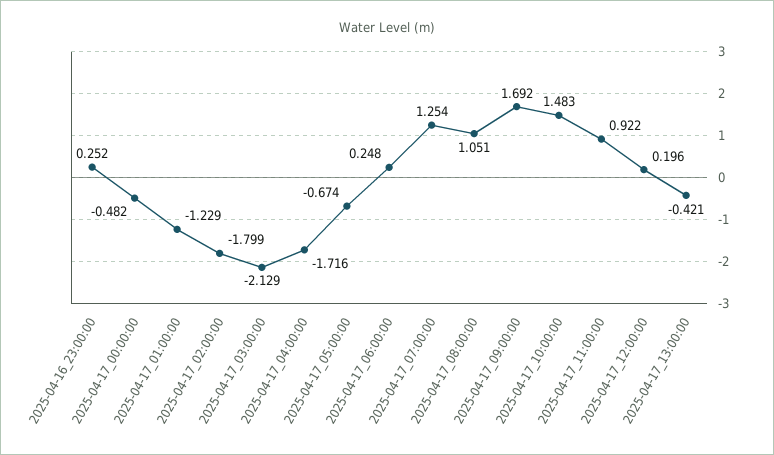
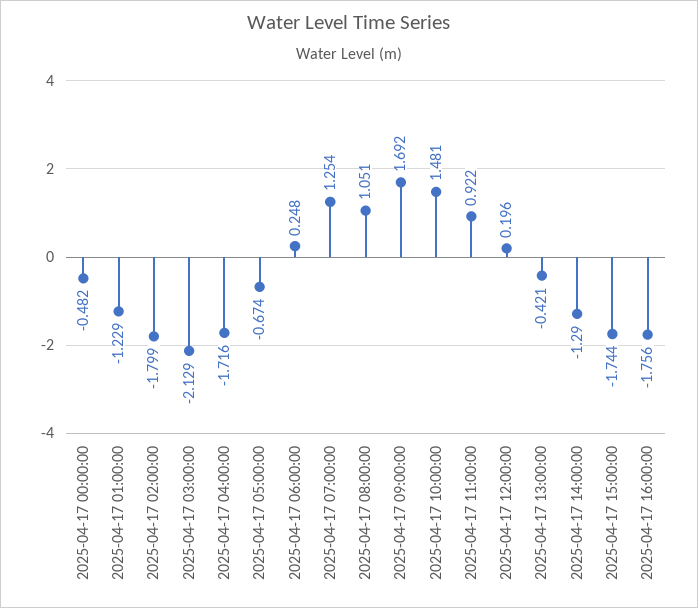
2025-04-16_23:00:00: 0.252 -> none
2025-04-17_10:00:00: 1.483 -> 1.481
2025-04-17 14:00:00: none -> -1.29
2025-04-17 15:00:00: none -> -1.744
2025-04-17 16:00:00: none -> -1.756

